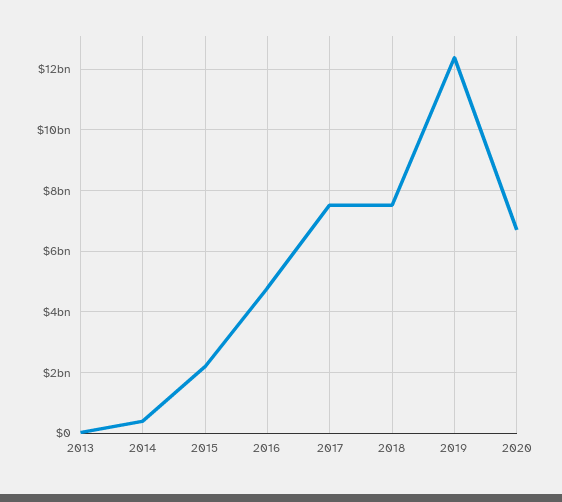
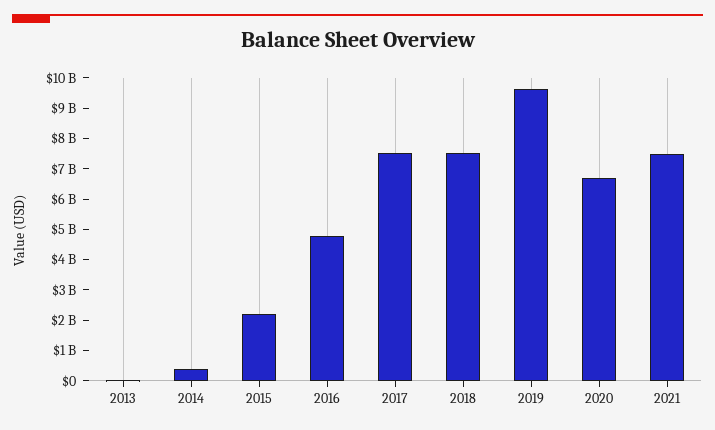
2019: 12400000000 -> 9500000000
2021: none -> 7500000000

